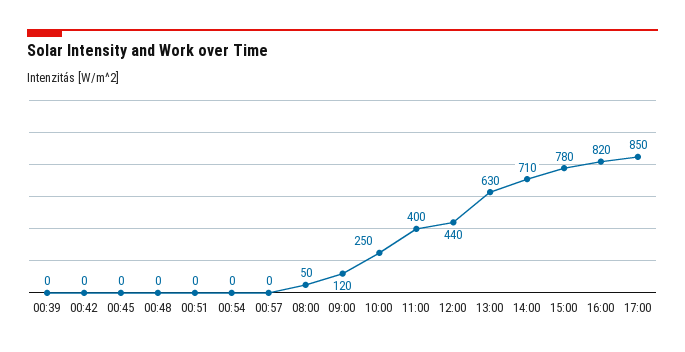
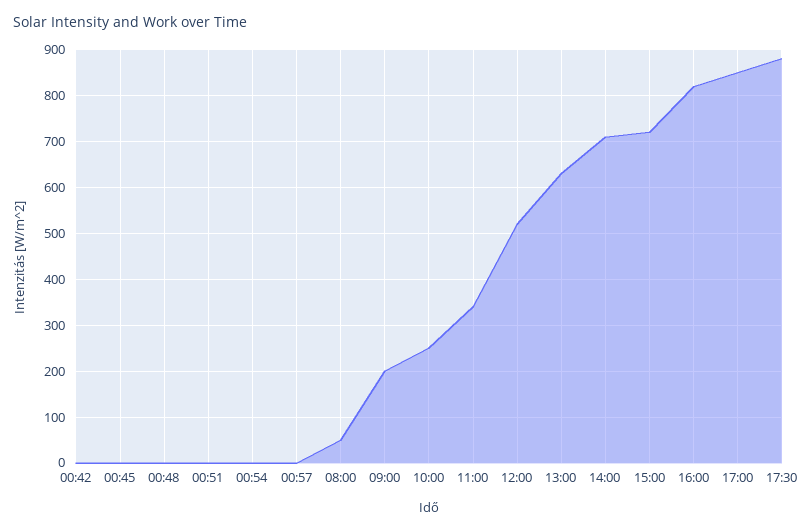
00:39: 0 -> none
09:00: 120 -> 200
11:00: 400 -> 340
12:00: 440 -> 520
15:00: 780 -> 720
17:30: none -> 880

